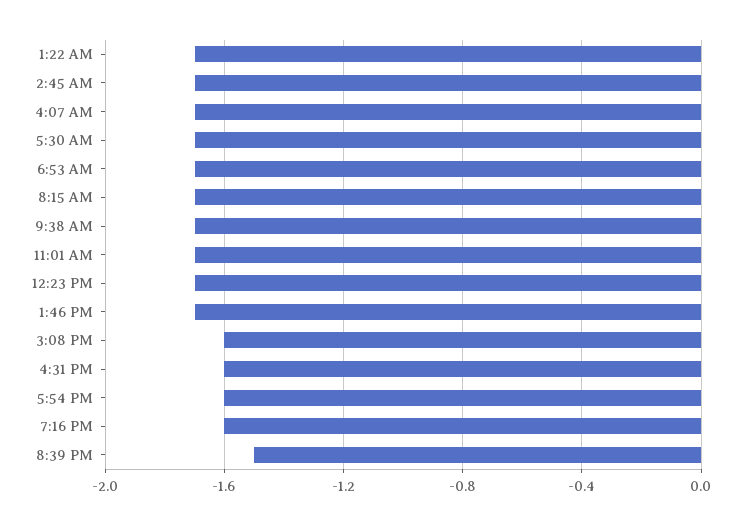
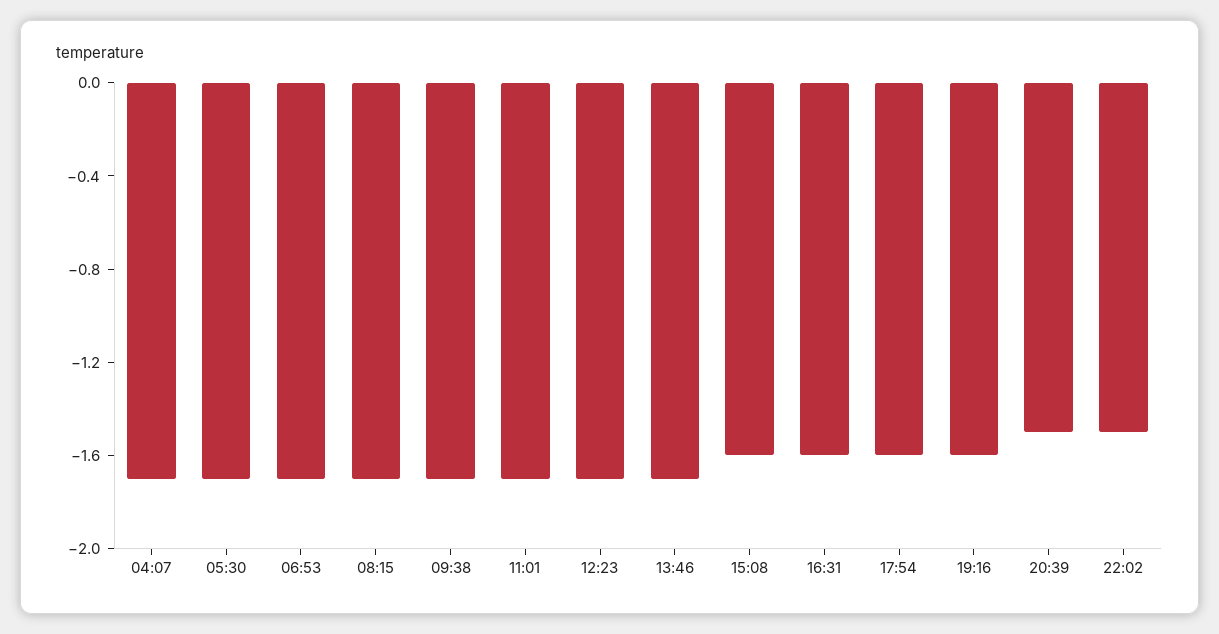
1:22 AM: -1.7 -> none
2:45 AM: -1.7 -> none
22:02: none -> -1.5

